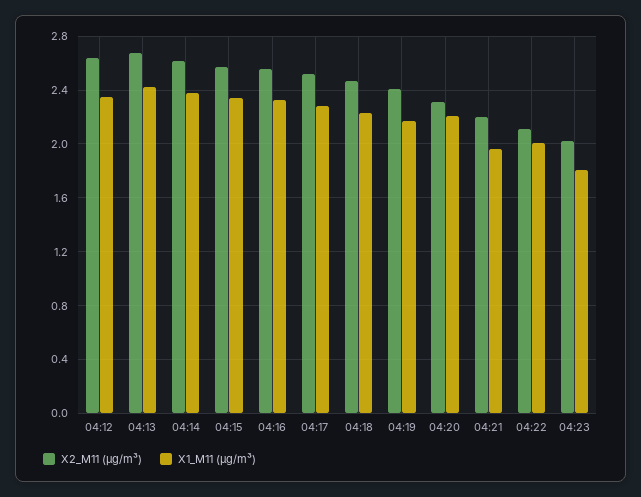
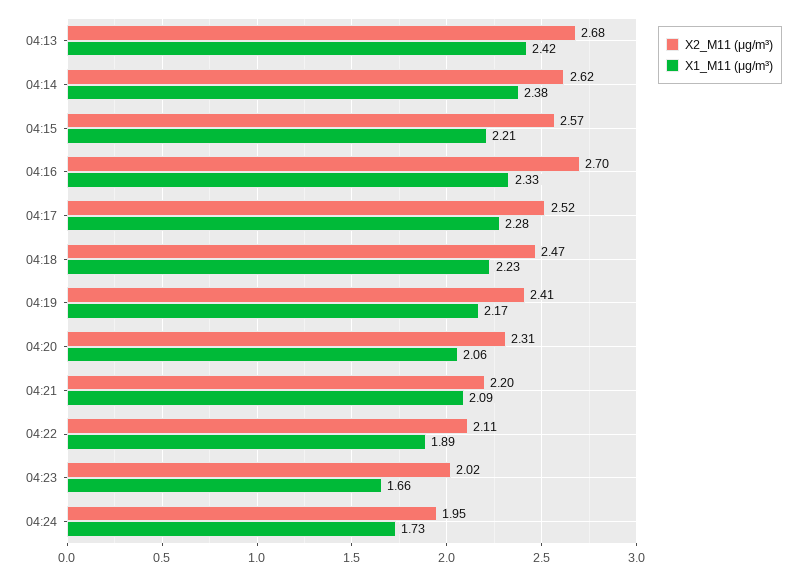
X2_M11 (μg/m³), 04:12: 2.65 -> none
X1_M11 (μg/m³), 04:12: 2.35 -> none
X1_M11 (μg/m³), 04:15: 2.35 -> 2.21
X2_M11 (μg/m³), 04:16: 2.55 -> 2.7
X1_M11 (μg/m³), 04:20: 2.2 -> 2.06
X1_M11 (μg/m³), 04:21: 1.95 -> 2.09
X1_M11 (μg/m³), 04:22: 2 -> 1.89
X1_M11 (μg/m³), 04:23: 1.8 -> 1.66
X2_M11 (μg/m³), 04:24: none -> 1.95
X1_M11 (μg/m³), 04:24: none -> 1.73

